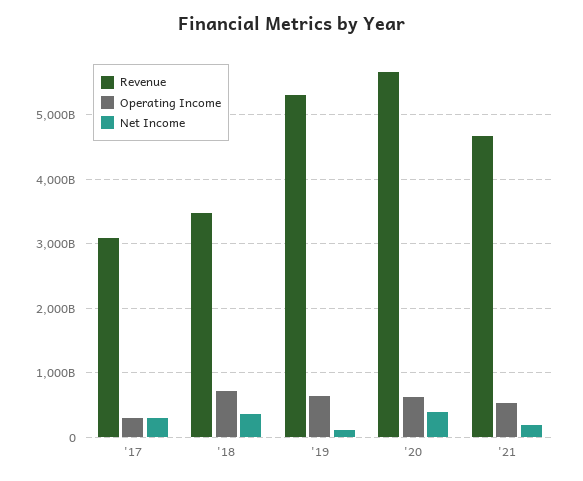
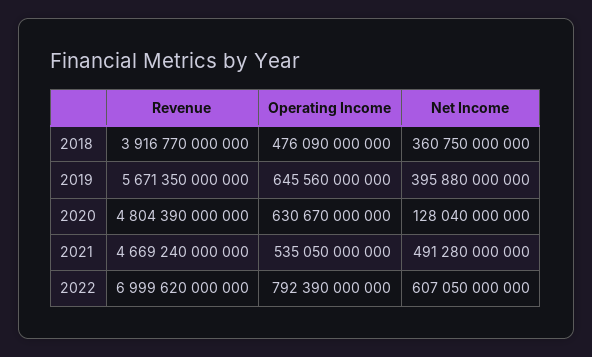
Revenue, '17: 3100000000000 -> none
Operating Income, '17: 300000000000 -> none
Net Income, '17: 300000000000 -> none
Revenue, '18: 3500000000000 -> 3916770000000
Operating Income, '18: 700000000000 -> 476090000000
Revenue, '19: 5300000000000 -> 5671350000000
Net Income, '19: 100000000000 -> 395880000000
Revenue, '20: 5700000000000 -> 4804390000000
Net Income, '20: 400000000000 -> 128040000000
Net Income, '21: 200000000000 -> 491280000000
Revenue, 2022: none -> 6999620000000
Operating Income, 2022: none -> 792390000000
Net Income, 2022: none -> 607050000000

